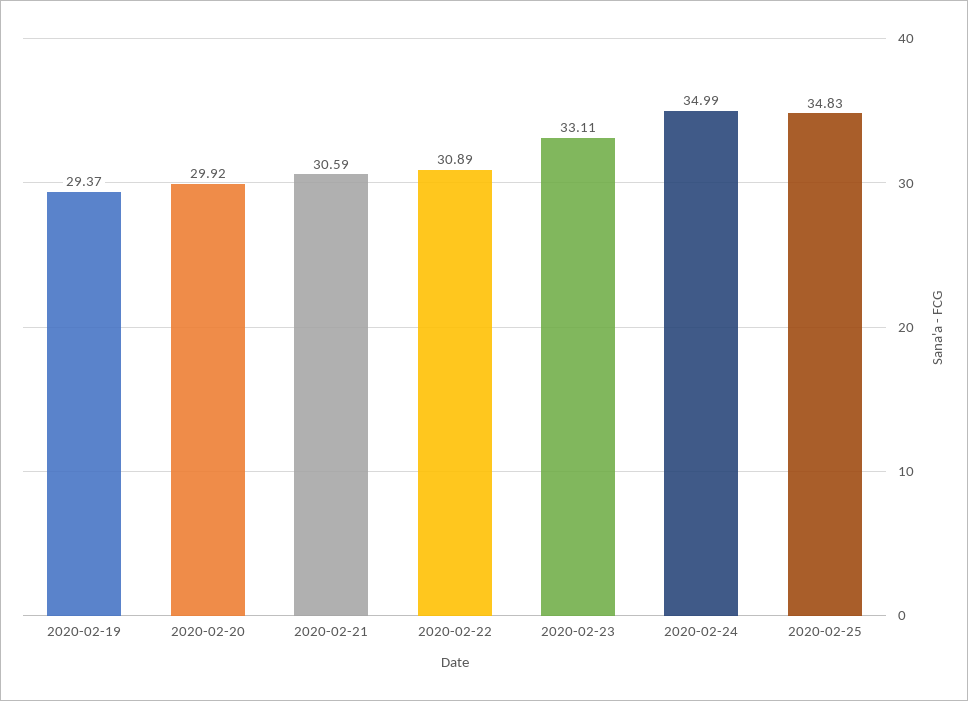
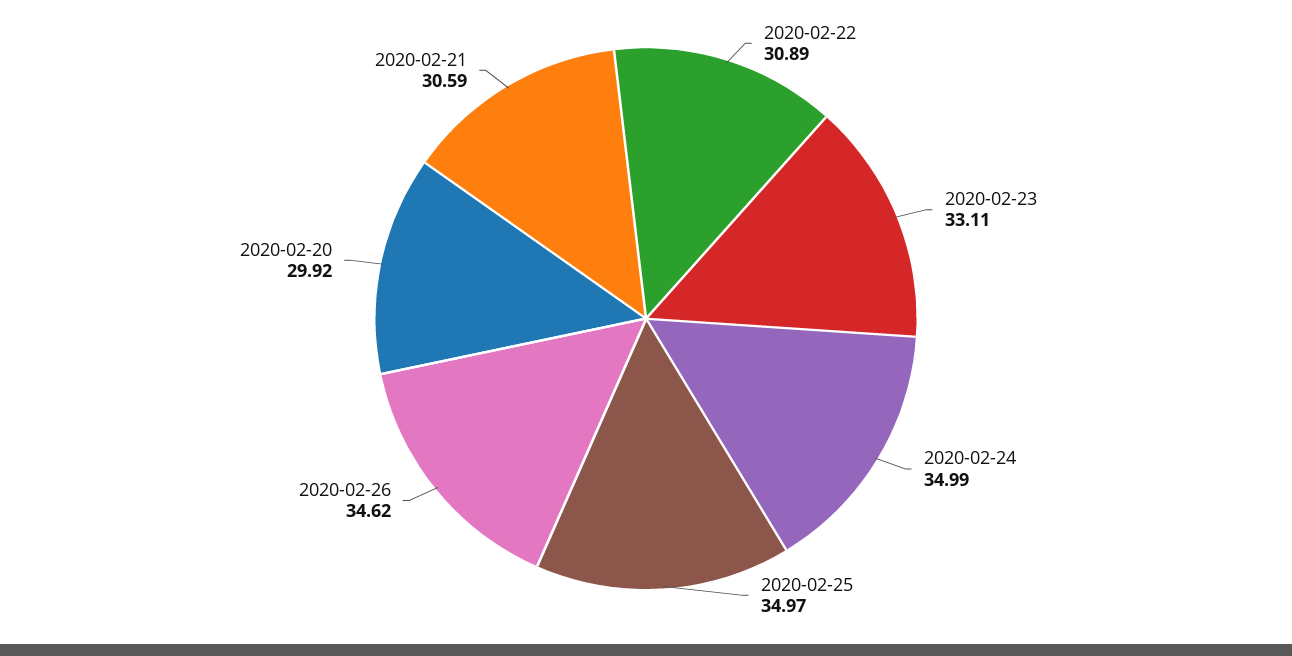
2020-02-19: 29.37 -> none
2020-02-25: 34.83 -> 34.97
2020-02-26: none -> 34.62

